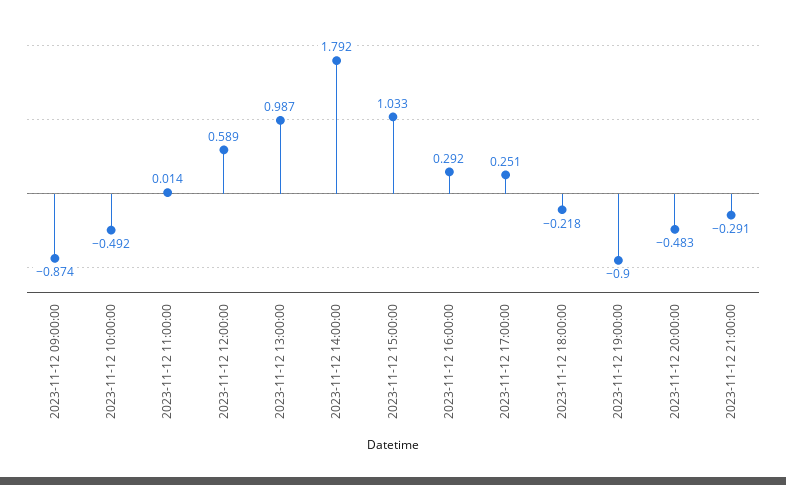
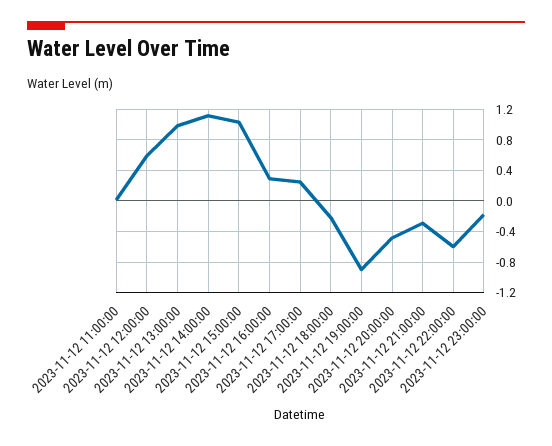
2023-11-12 09:00:00: -0.874 -> none
2023-11-12 10:00:00: -0.492 -> none
2023-11-12 14:00:00: 1.792 -> 1.1
2023-11-12 22:00:00: none -> -0.6
2023-11-12 23:00:00: none -> -0.2

